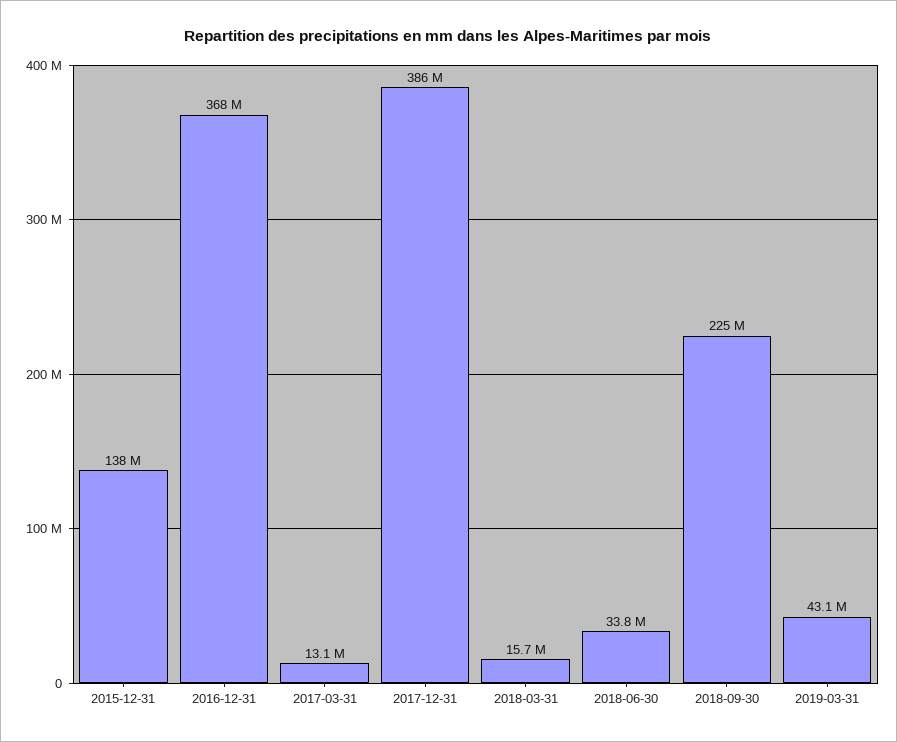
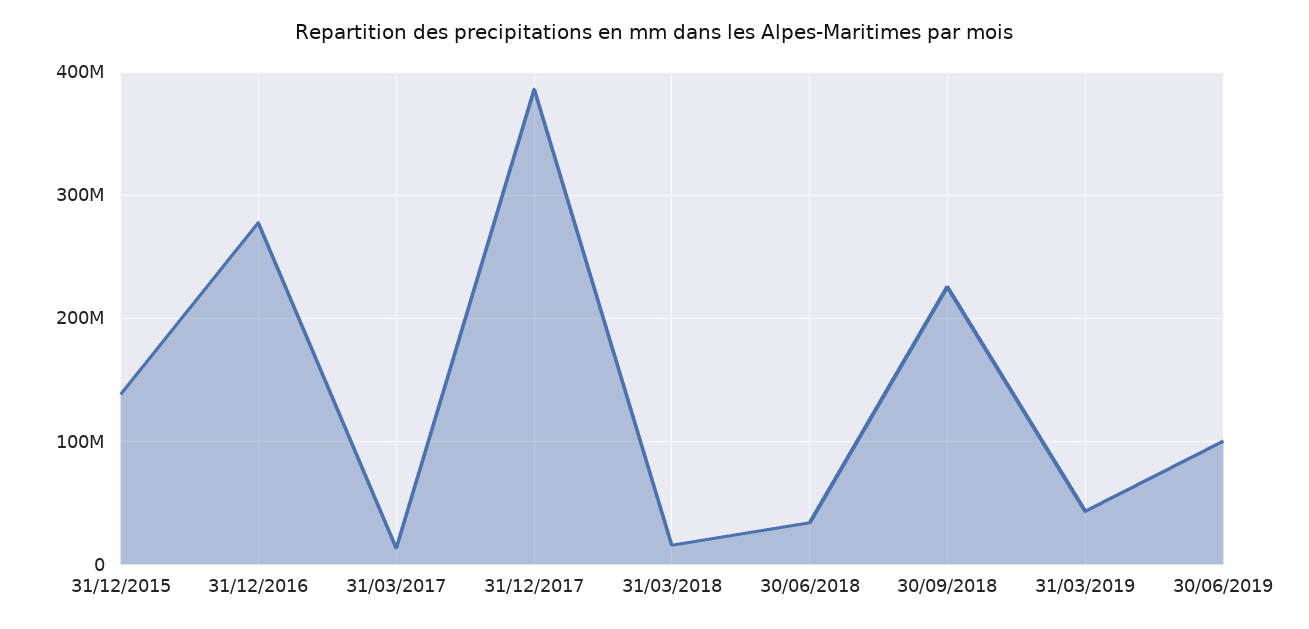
2016-12-31: 368000000 -> 280000000
30/06/2019: none -> 100000000

